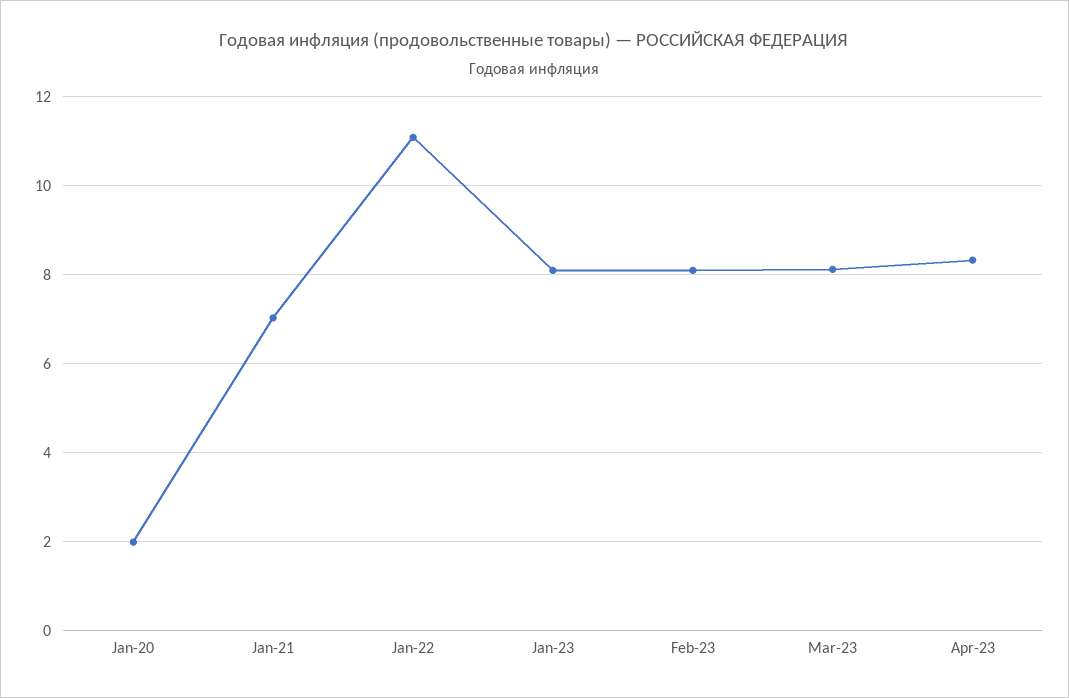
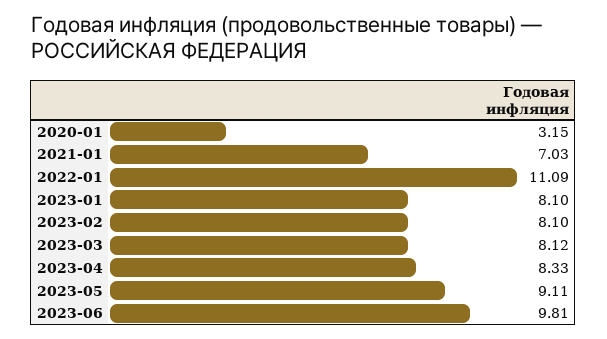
Jan-20: 2 -> 3.15
2023-05: none -> 9.11
2023-06: none -> 9.81

